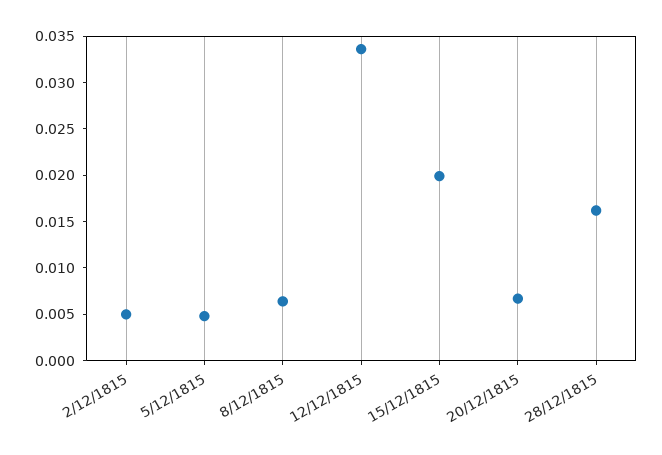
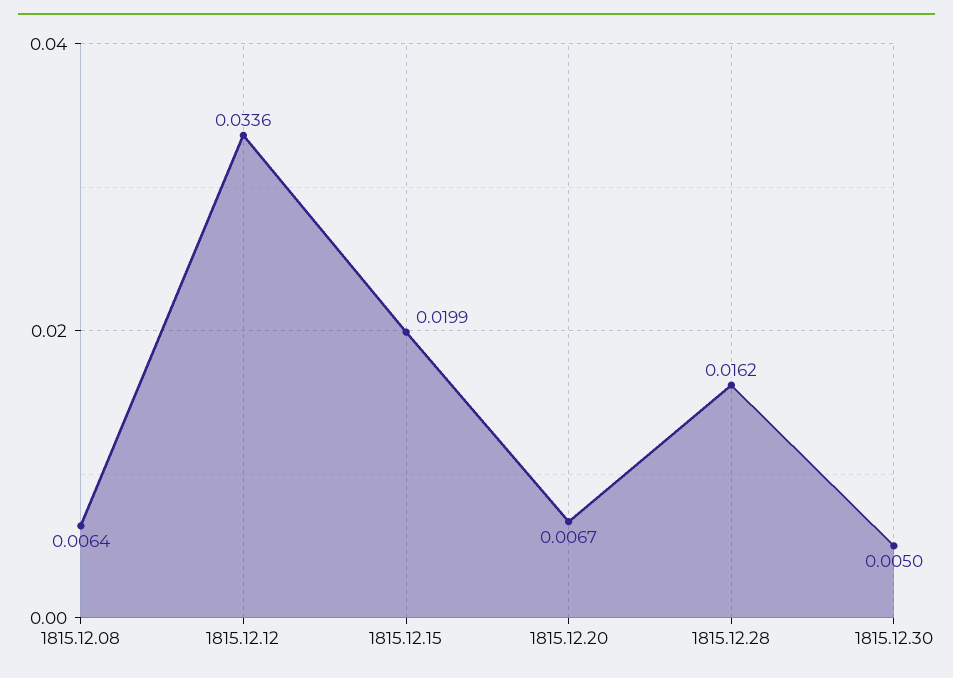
2/12/1815: 0.005 -> none
5/12/1815: 0.005 -> none
1815.12.30: none -> 0.005

